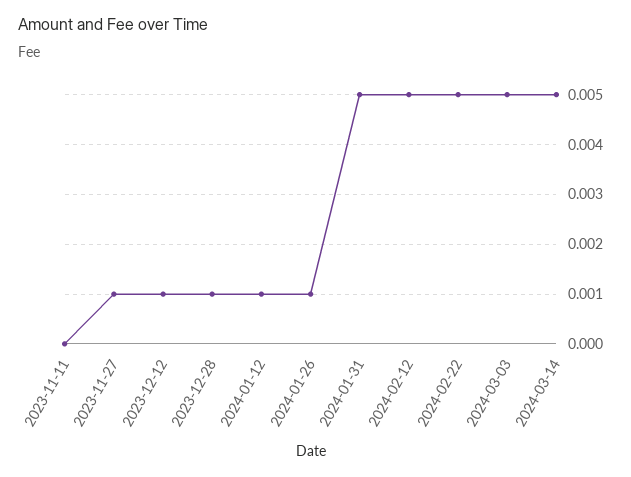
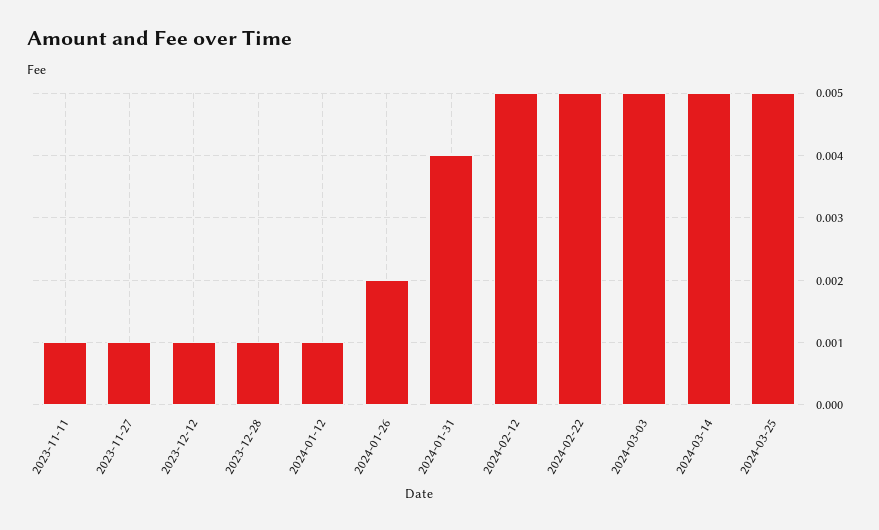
2023-11-11: 0 -> 0.001
2024-01-26: 0.001 -> 0.002
2024-01-31: 0.005 -> 0.004
2024-03-25: none -> 0.005

